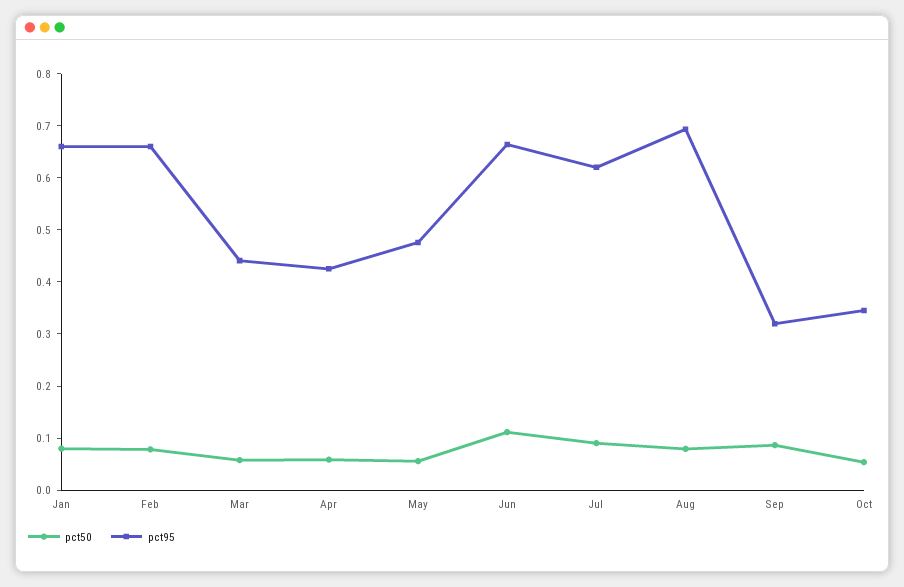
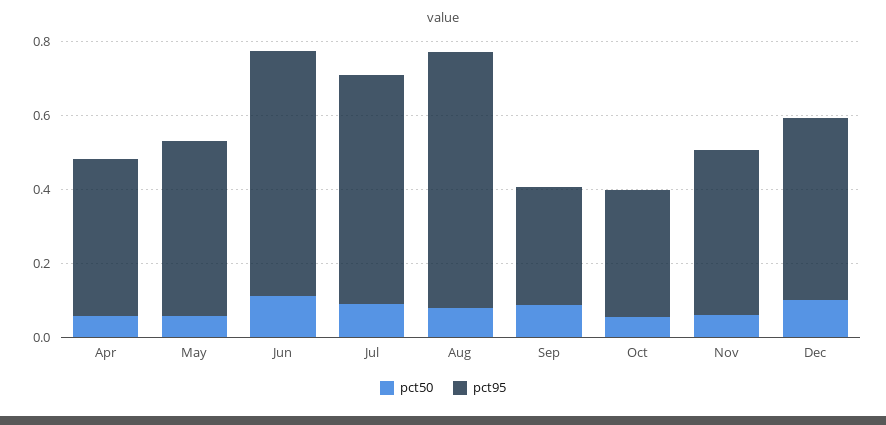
pct50, Jan: 0.08 -> none
pct95, Jan: 0.66 -> none
pct50, Feb: 0.08 -> none
pct95, Feb: 0.66 -> none
pct50, Mar: 0.06 -> none
pct95, Mar: 0.44 -> none
pct50, Nov: none -> 0.05
pct95, Nov: none -> 0.45
pct50, Dec: none -> 0.1
pct95, Dec: none -> 0.5

